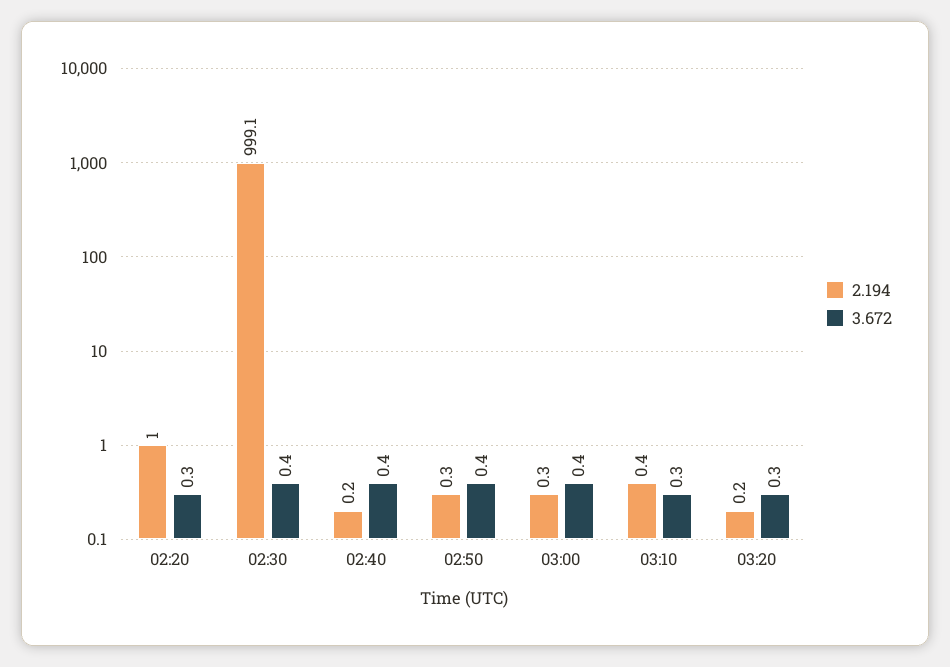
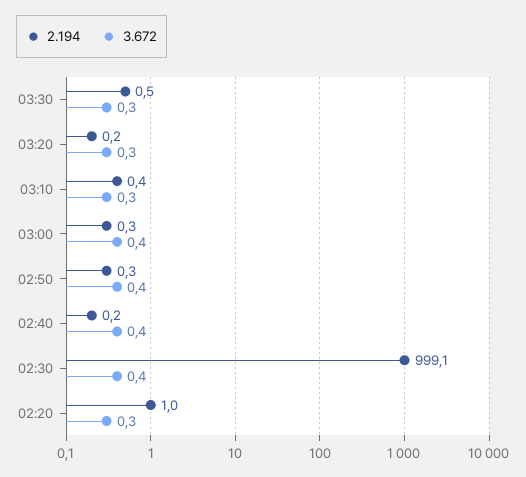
2.194, 03:30: none -> 0.5
3.672, 03:30: none -> 0.3

